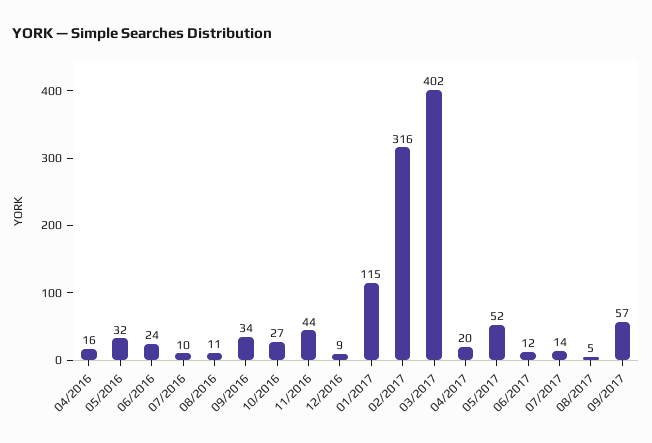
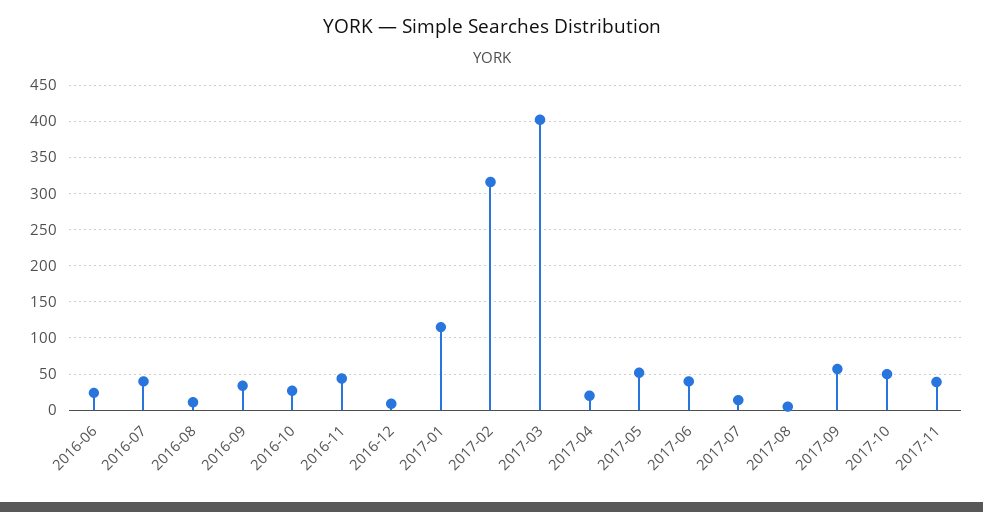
04/2016: 16 -> none
05/2016: 32 -> none
07/2016: 10 -> 40
06/2017: 12 -> 40
2017-10: none -> 50
2017-11: none -> 40

